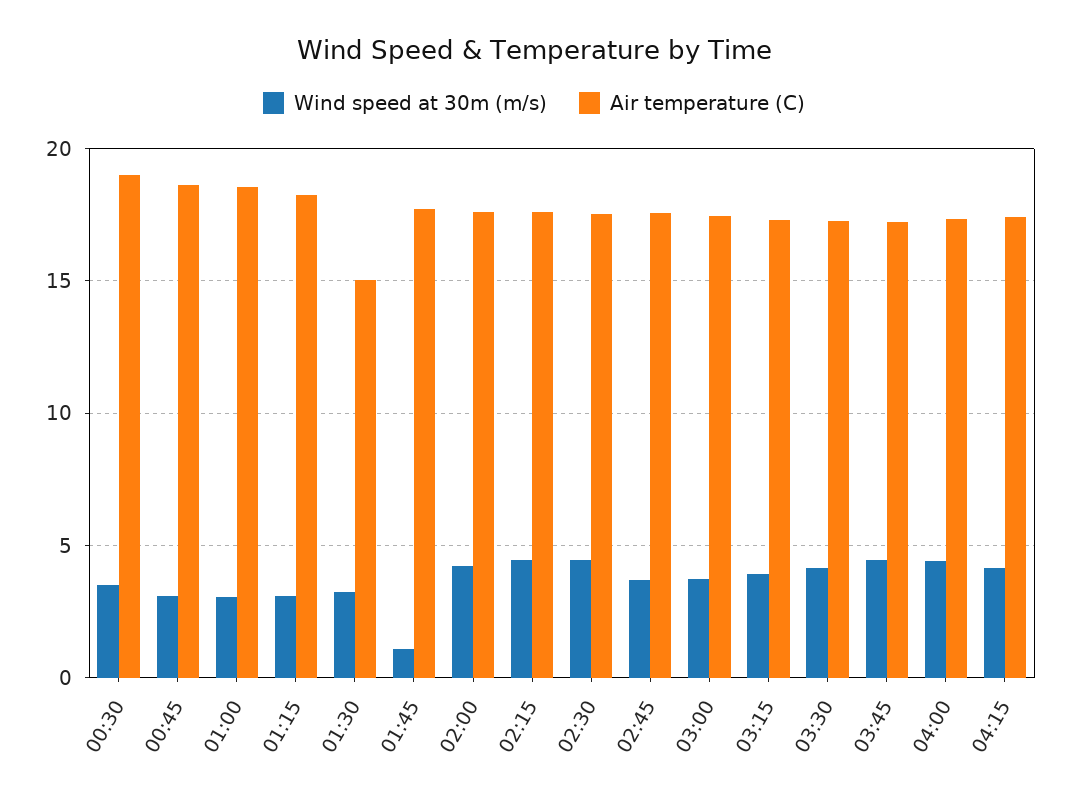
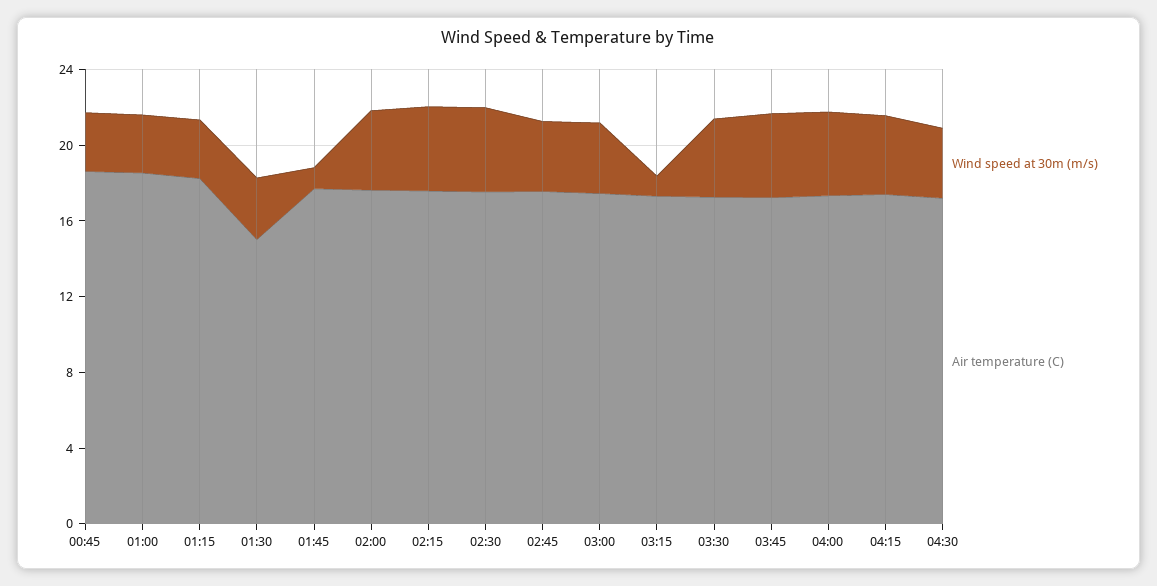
Wind speed at 30m (m/s), 00:30: 3.5 -> none
Air temperature (C), 00:30: 19 -> none
Wind speed at 30m (m/s), 03:15: 4 -> 1
Wind speed at 30m (m/s), 04:30: none -> 4
Air temperature (C), 04:30: none -> 17

